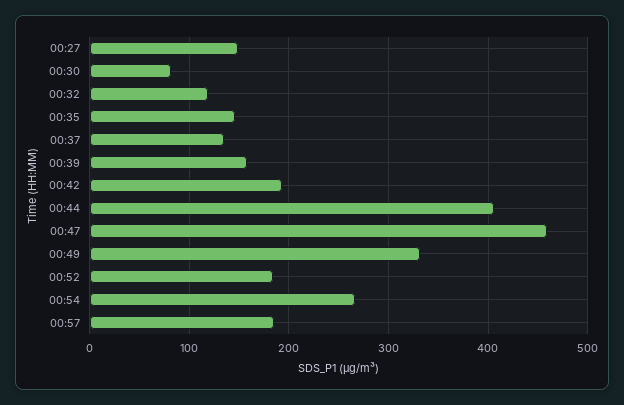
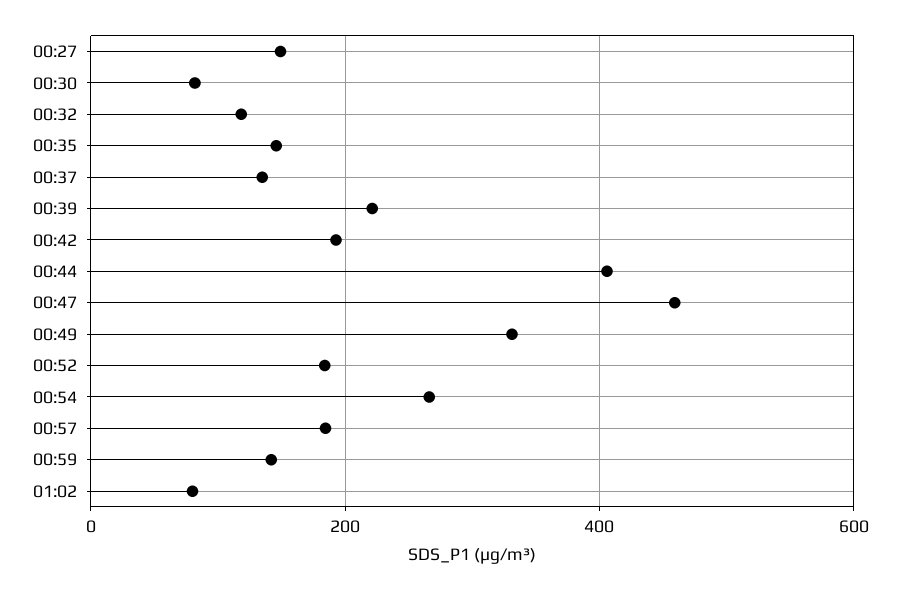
00:39: 160 -> 220
00:59: none -> 140
01:02: none -> 80

